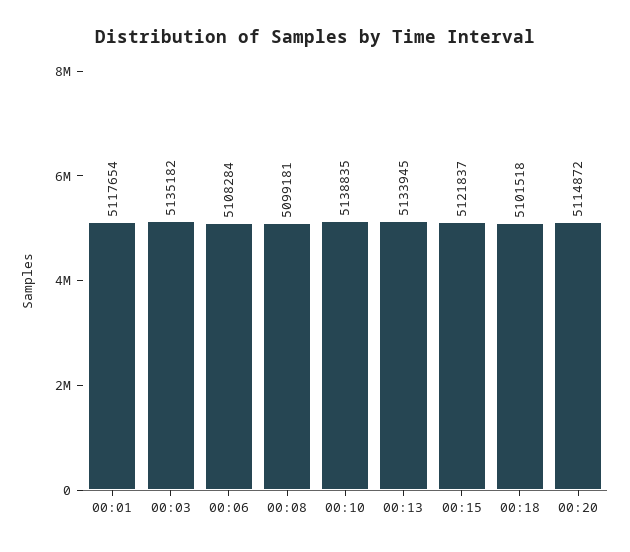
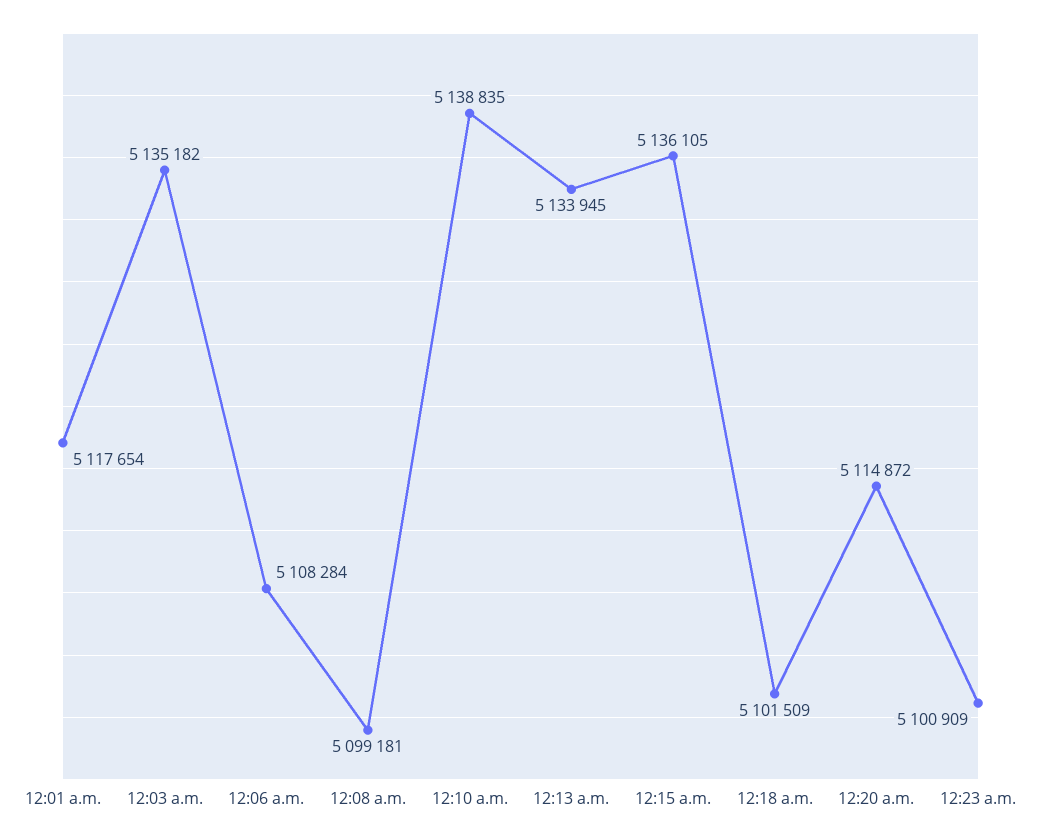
00:15: 5121837 -> 5136105
00:18: 5101518 -> 5101509
12:23 a.m.: none -> 5100909

